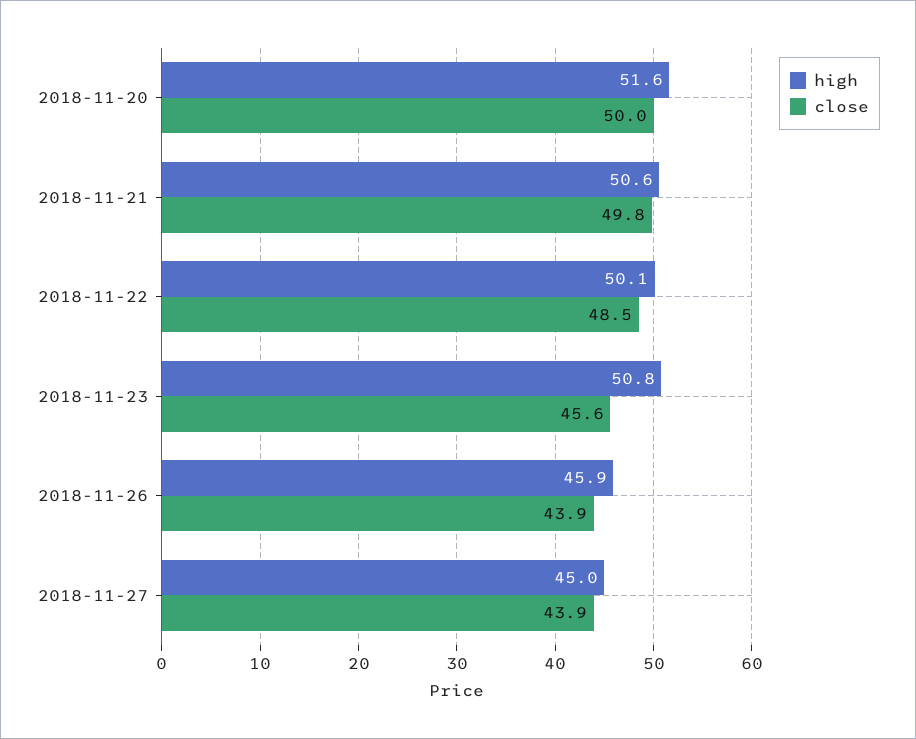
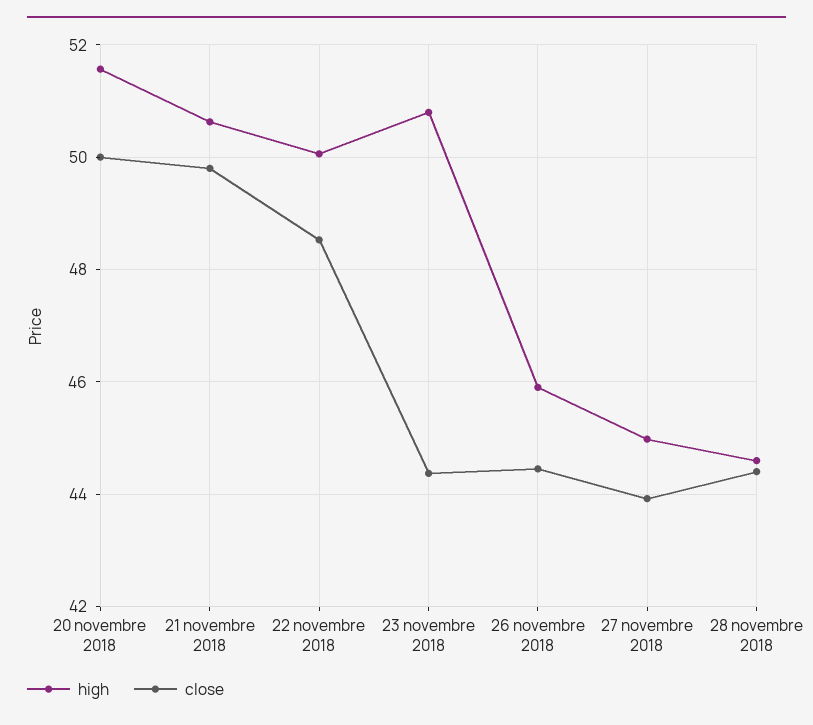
close, 2018-11-23: 45.6 -> 44.4
close, 2018-11-26: 43.9 -> 44.4
high, 28 novembre 2018: none -> 44.6
close, 28 novembre 2018: none -> 44.4

